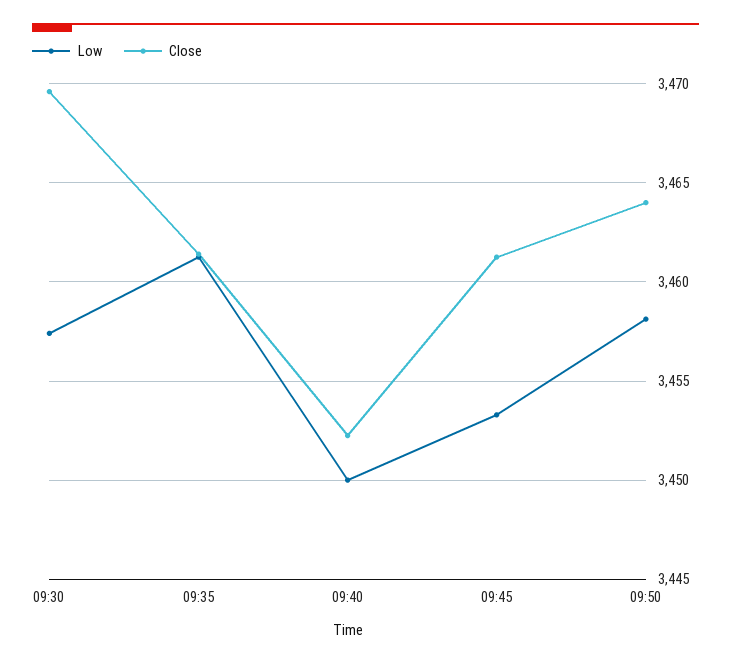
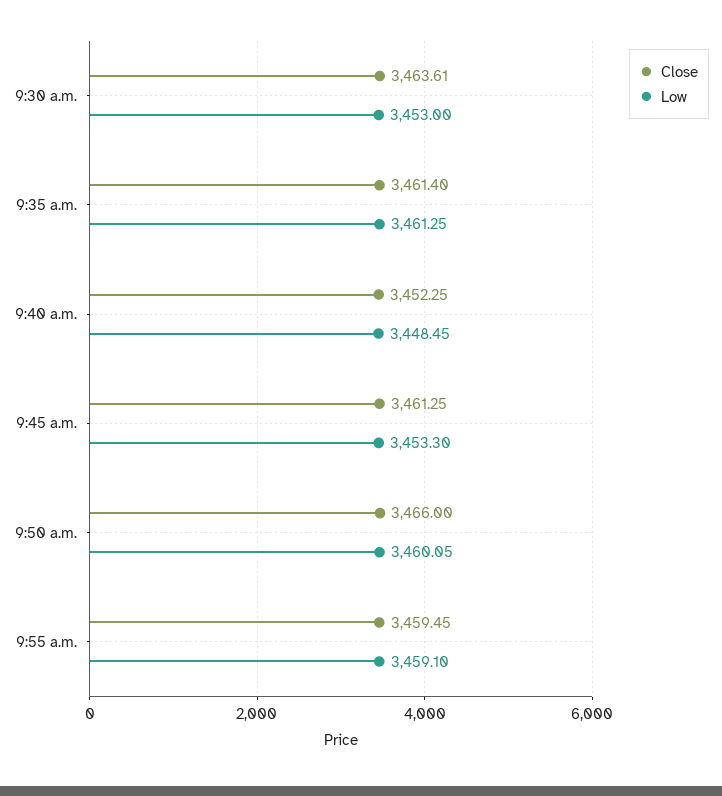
Low, 09:30: 3457.5 -> 3453
Close, 09:30: 3469.5 -> 3463.61
Low, 09:40: 3450 -> 3448.45
Low, 09:50: 3458 -> 3460.05
Close, 09:50: 3464 -> 3466
Close, 9:55 a.m.: none -> 3459.45
Low, 9:55 a.m.: none -> 3459.1

